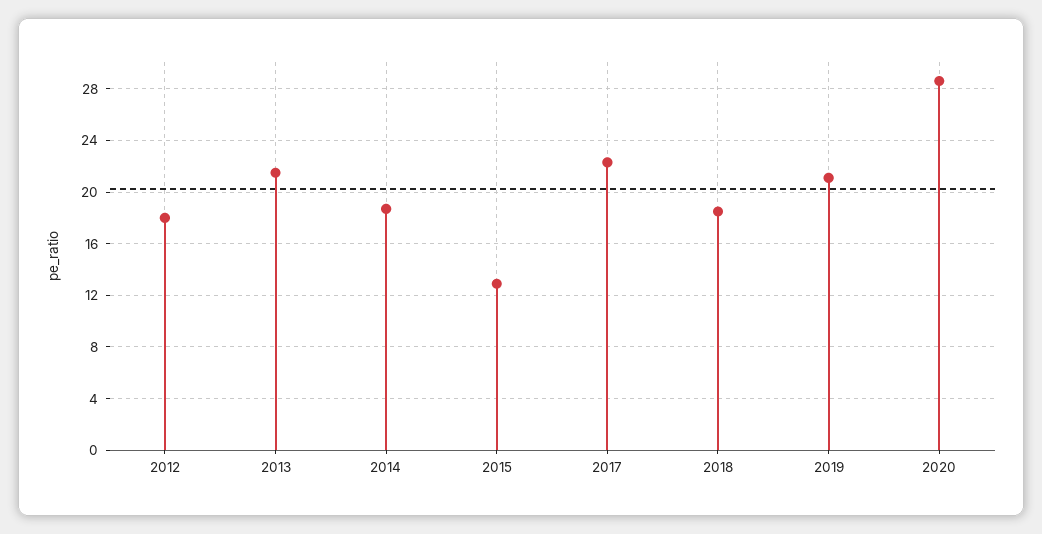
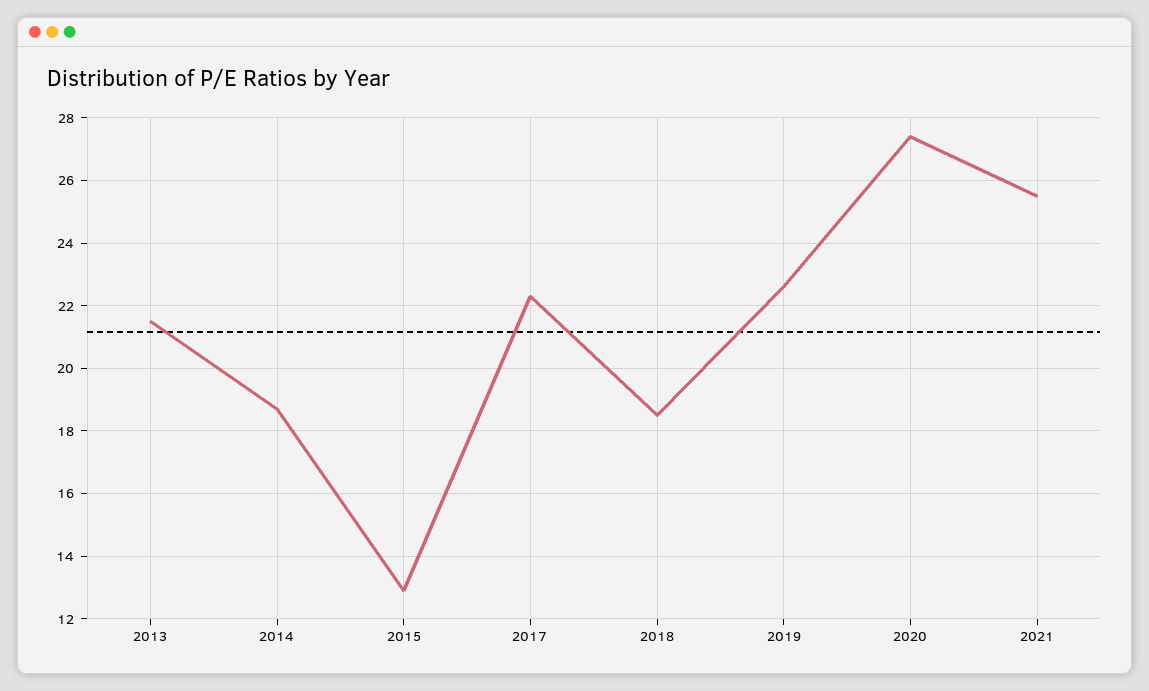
2012: 18 -> none
2019: 21 -> 22.5
2020: 28.5 -> 27.5
2021: none -> 25.5

